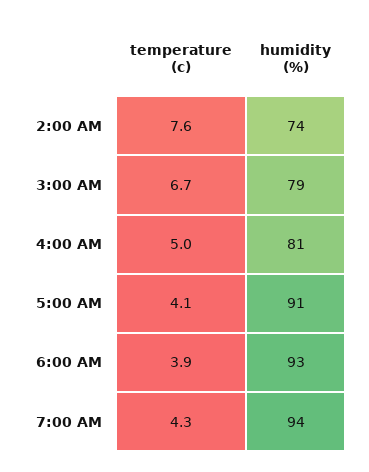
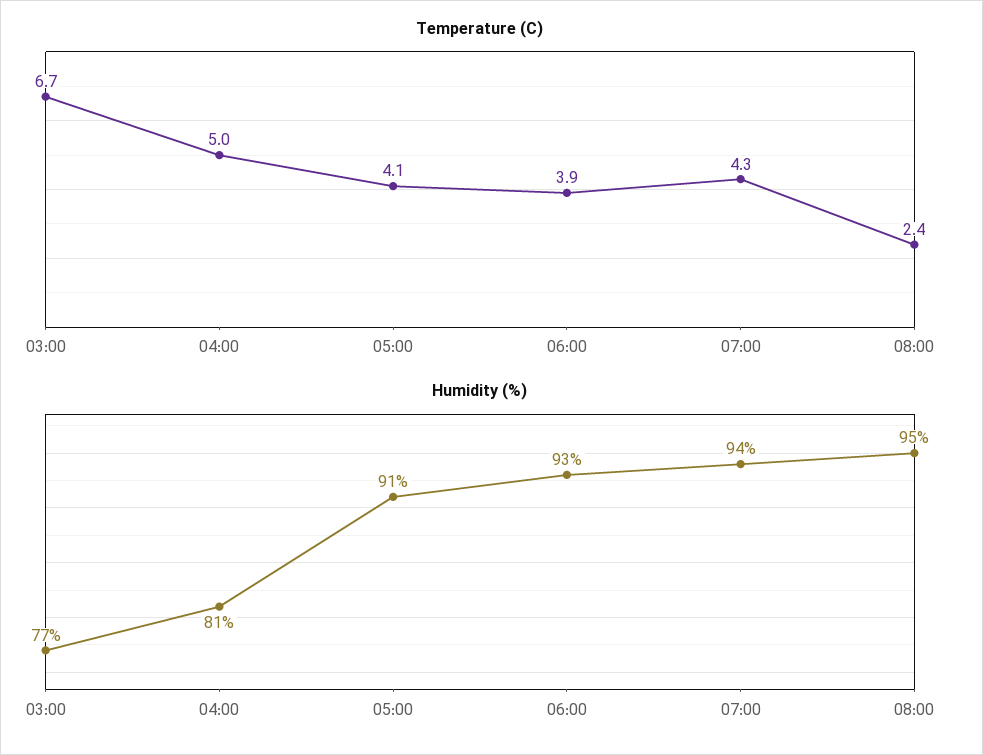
temperature (c), 2:00 AM: 7.6 -> none
humidity (%), 2:00 AM: 74 -> none
humidity (%), 3:00 AM: 79 -> 77
temperature (c), 08:00: none -> 2.4
humidity (%), 08:00: none -> 95

